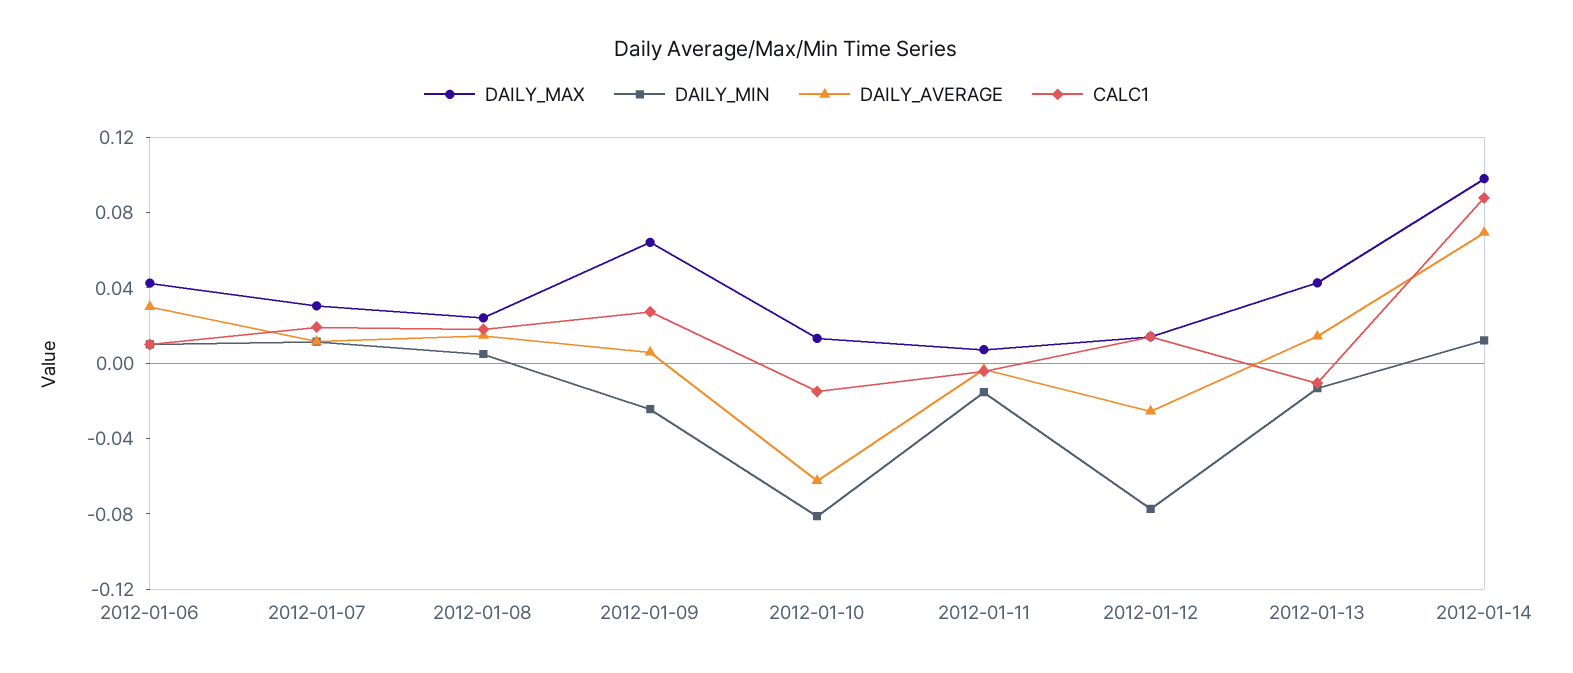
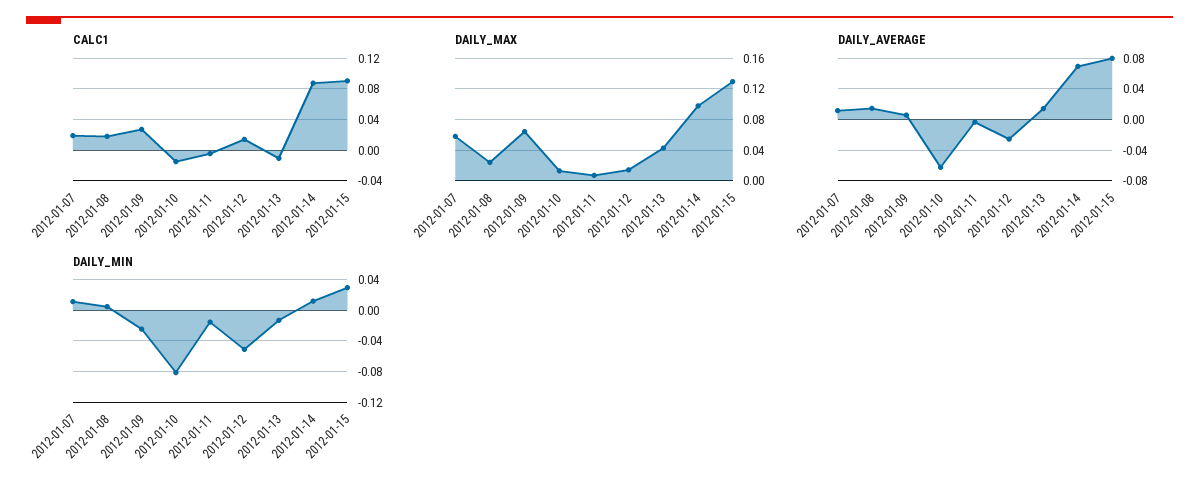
DAILY_MAX, 2012-01-06: 0.04 -> none
DAILY_MIN, 2012-01-06: 0.01 -> none
DAILY_AVERAGE, 2012-01-06: 0.03 -> none
CALC1, 2012-01-06: 0.01 -> none
DAILY_MAX, 2012-01-07: 0.03 -> 0.06
DAILY_MIN, 2012-01-12: -0.08 -> -0.05
CALC1, 2012-01-15: none -> 0.09
DAILY_MAX, 2012-01-15: none -> 0.13
DAILY_AVERAGE, 2012-01-15: none -> 0.08
DAILY_MIN, 2012-01-15: none -> 0.03

